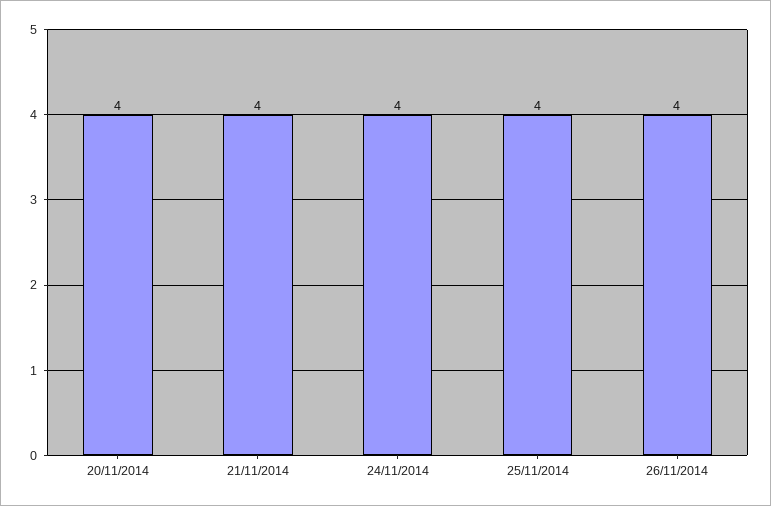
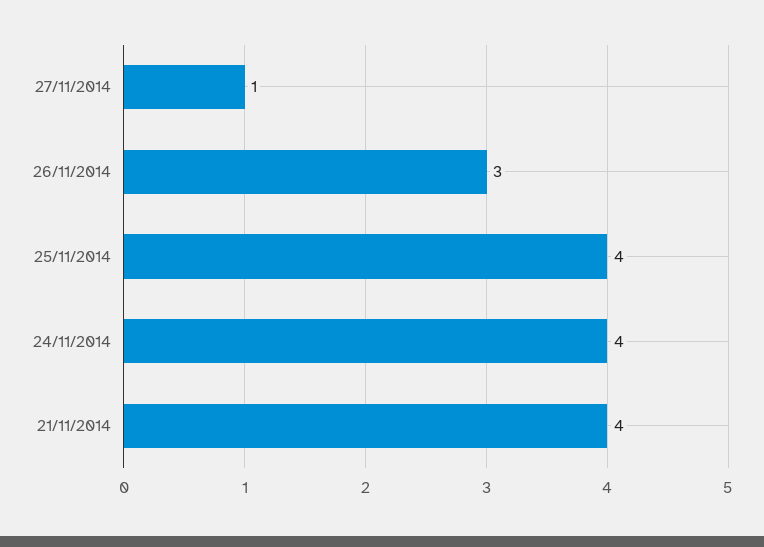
20/11/2014: 4 -> none
26/11/2014: 4 -> 3
27/11/2014: none -> 1

